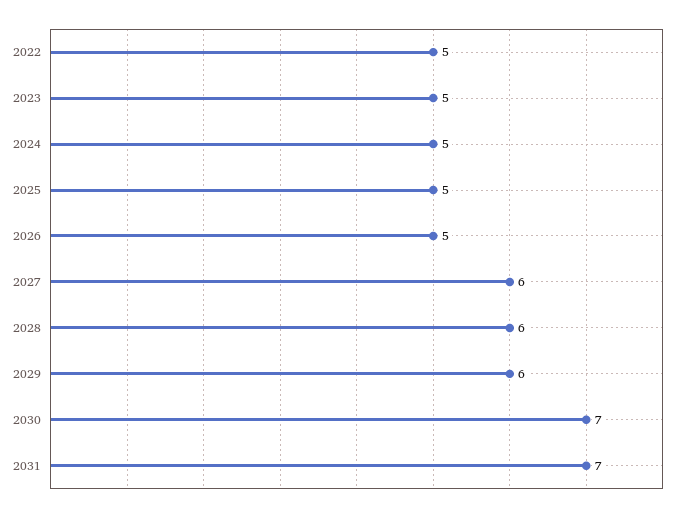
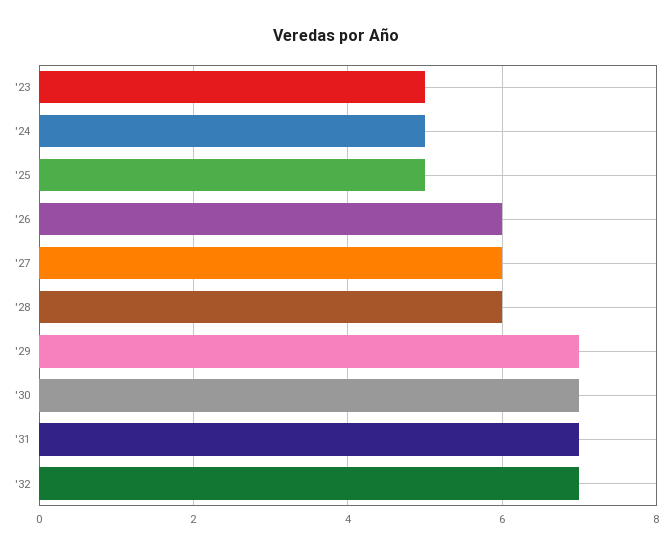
2022: 5 -> none
2026: 5 -> 6
2029: 6 -> 7
'32: none -> 7

